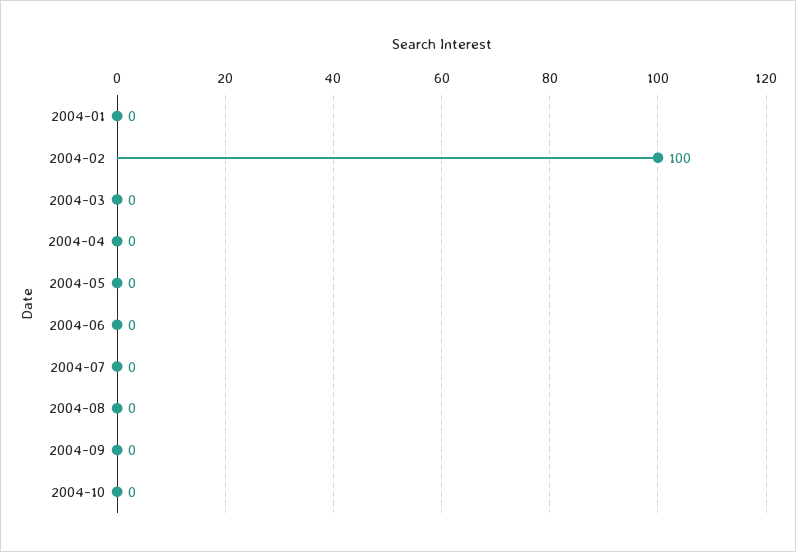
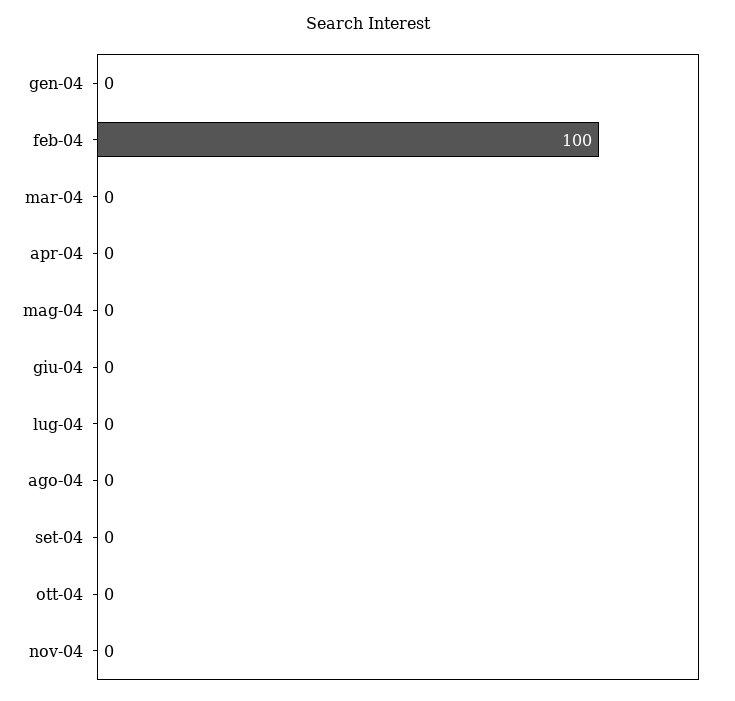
nov-04: none -> 0

